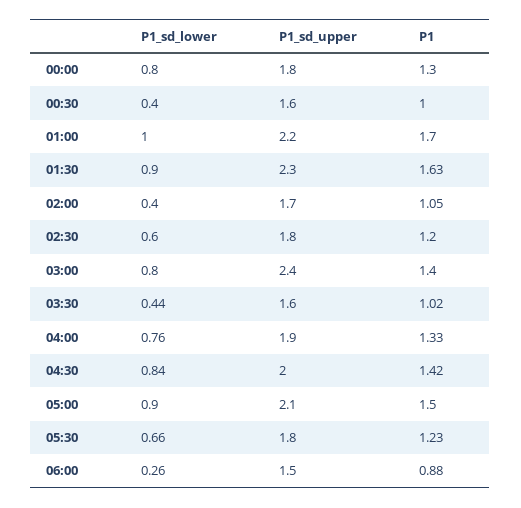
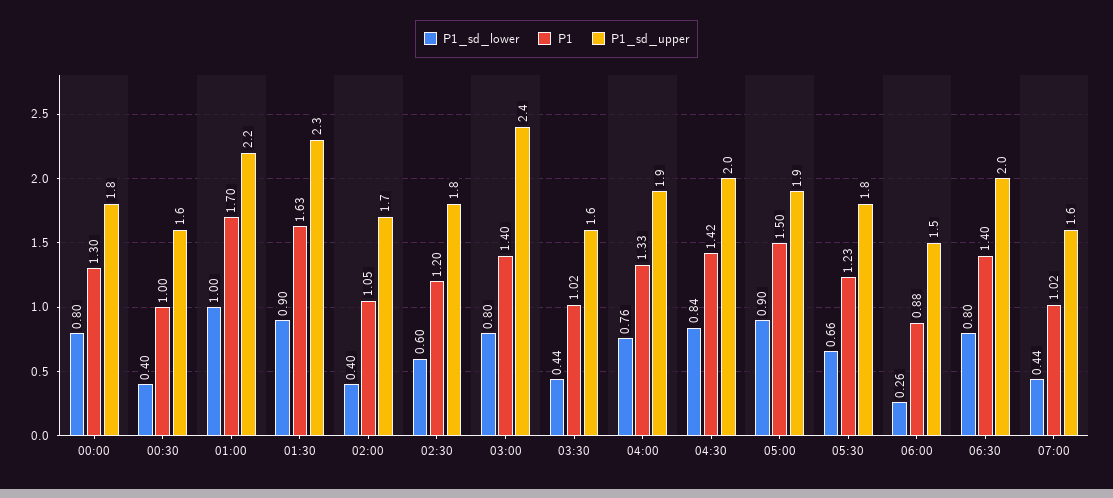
P1_sd_upper, 05:00: 2.1 -> 1.9
P1_sd_lower, 06:30: none -> 0.8
P1, 06:30: none -> 1.4
P1_sd_upper, 06:30: none -> 2
P1_sd_lower, 07:00: none -> 0.44
P1, 07:00: none -> 1.02
P1_sd_upper, 07:00: none -> 1.6

